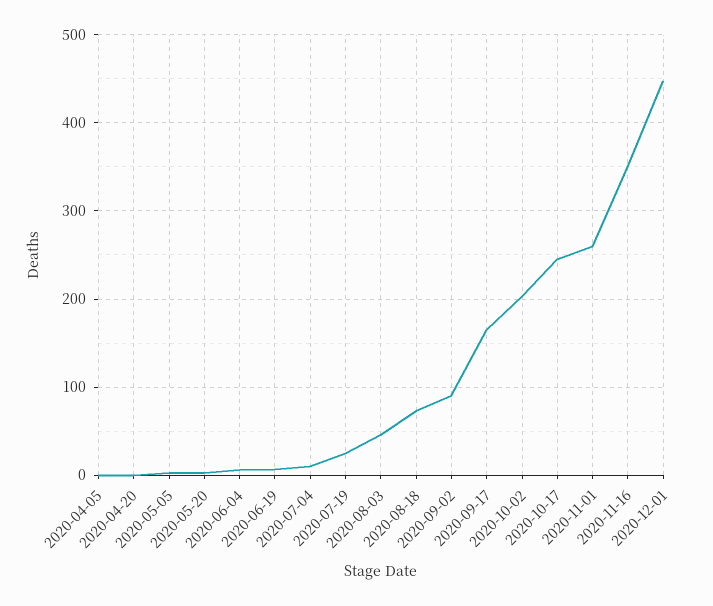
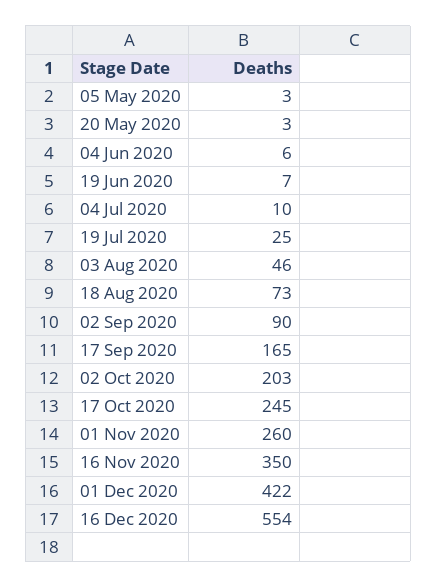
2020-04-05: 0 -> none
2020-04-20: 0 -> none
2020-12-01: 450 -> 422
16 Dec 2020: none -> 554

